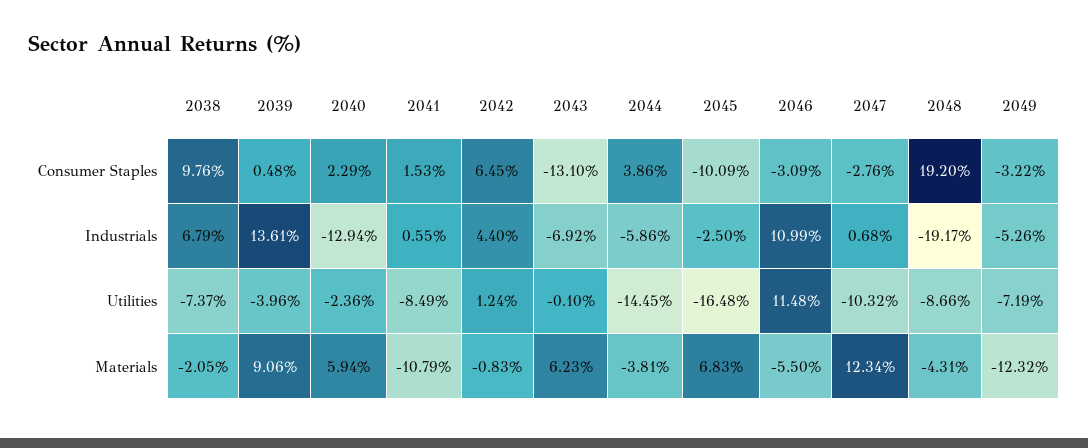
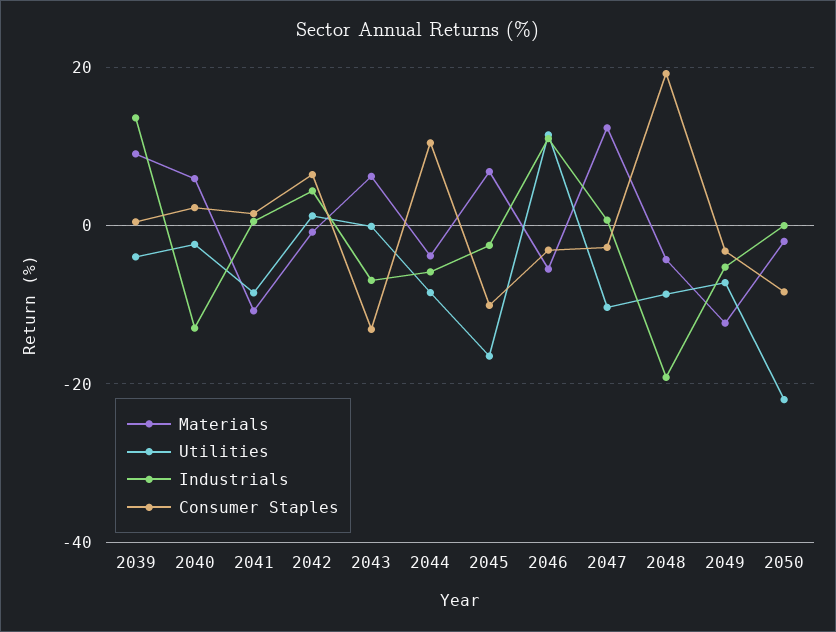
Consumer Staples, 2038: 9.76 -> none
Consumer Staples, 2044: 3.86 -> 10
Industrials, 2038: 6.79 -> none
Utilities, 2038: -7.37 -> none
Utilities, 2044: -14.45 -> -8
Materials, 2038: -2.05 -> none
Materials, 2050: none -> -2
Utilities, 2050: none -> -22
Industrials, 2050: none -> 0
Consumer Staples, 2050: none -> -8

